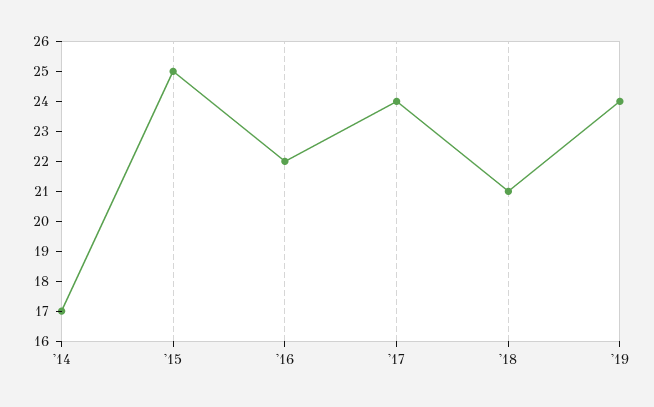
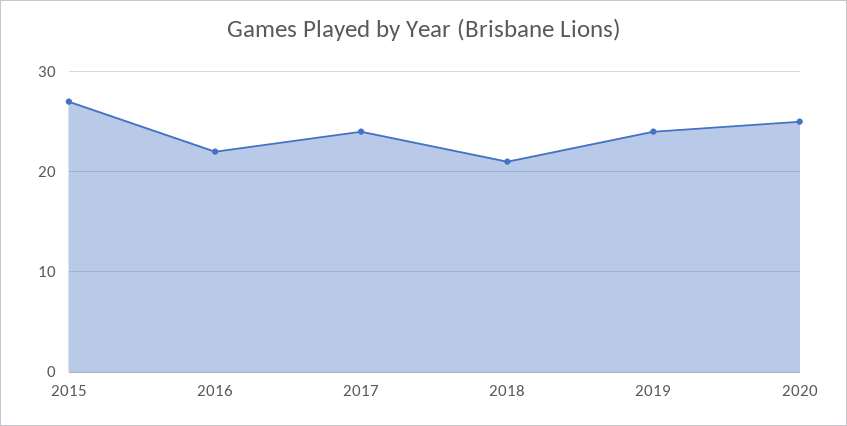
'14: 17 -> none
'15: 25 -> 27
2020: none -> 25

